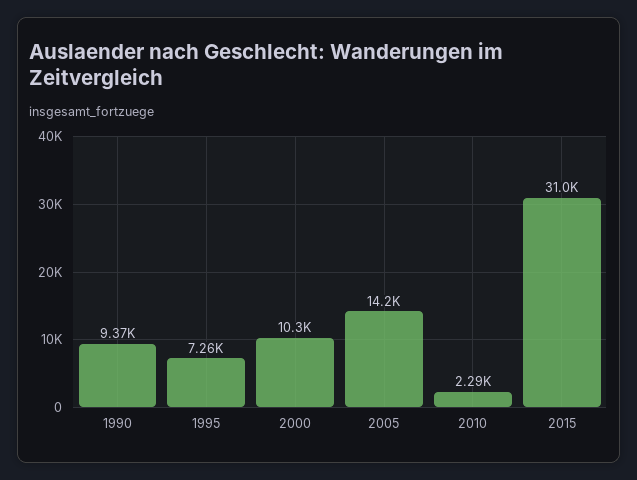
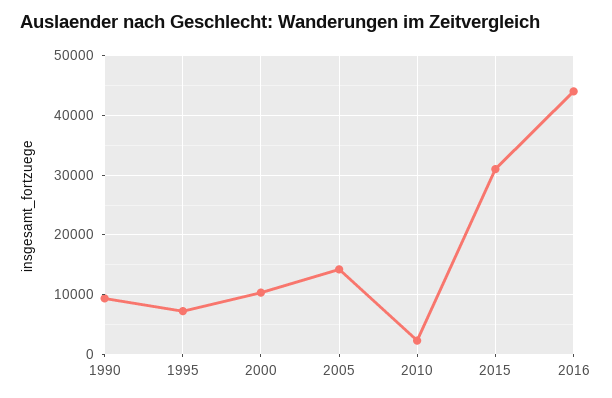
2016: none -> 44000

